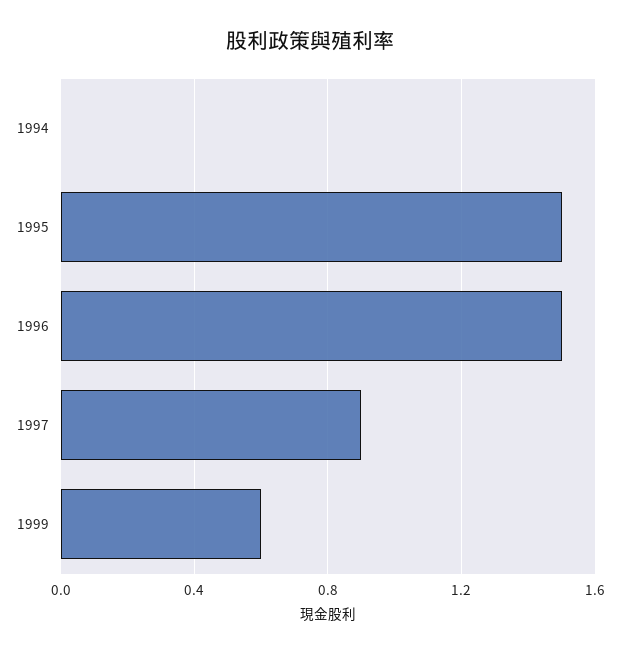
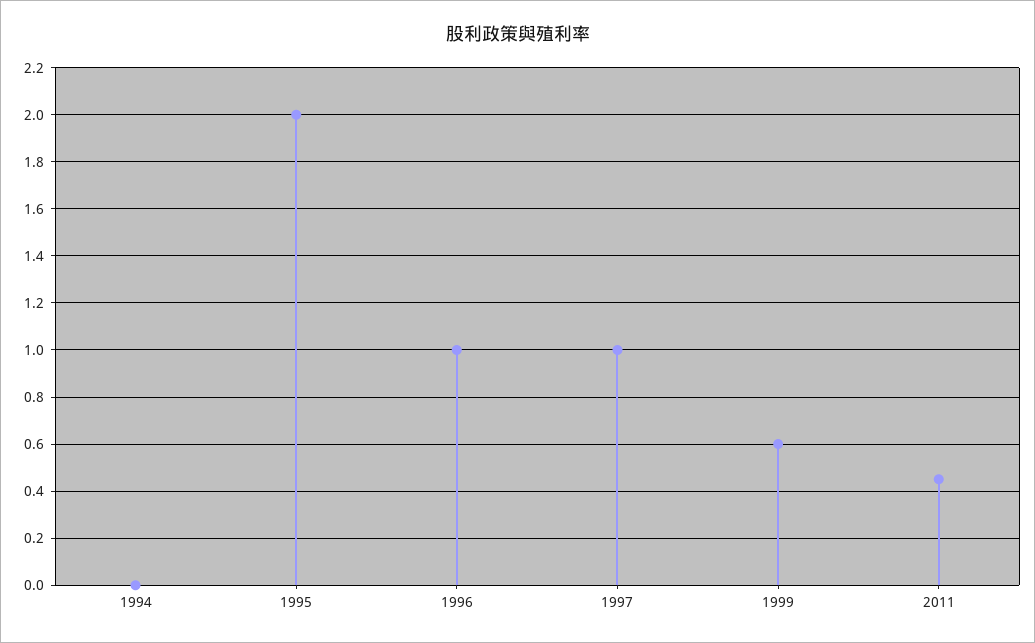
1995: 1.5 -> 2
1996: 1.5 -> 1
1997: 0.9 -> 1
2011: none -> 0.45

